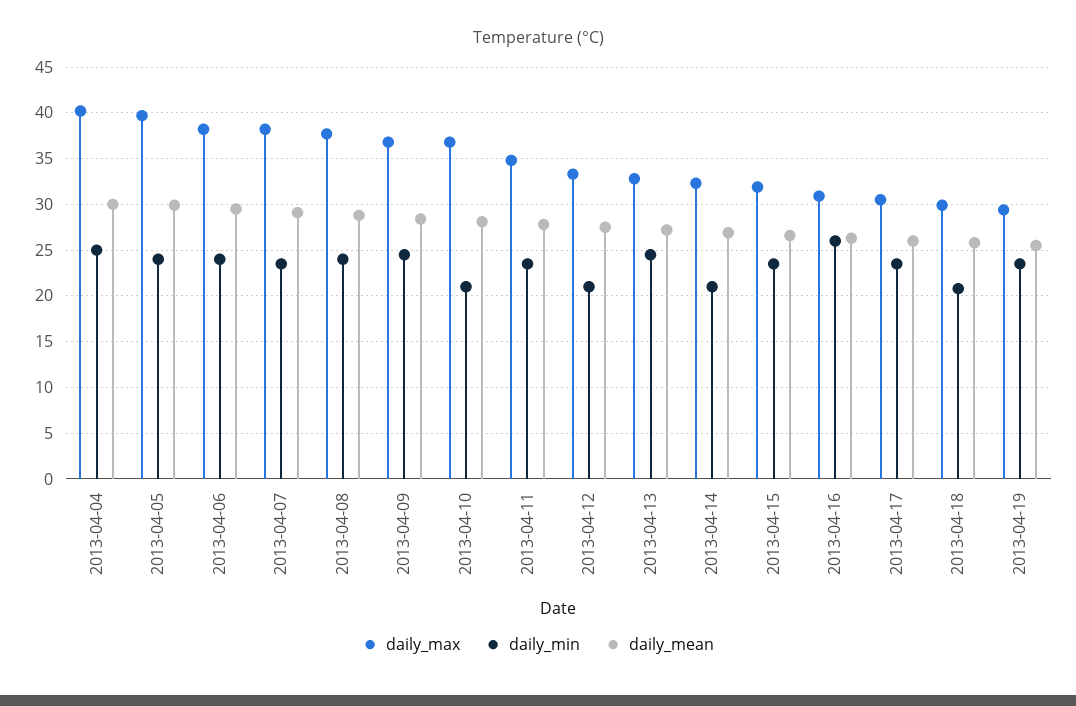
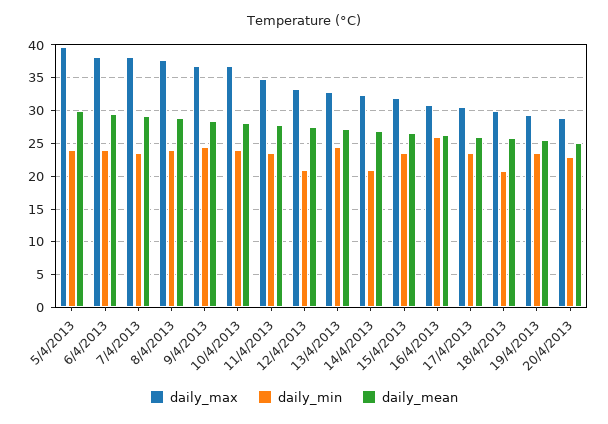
daily_max, 2013-04-04: 40 -> none
daily_min, 2013-04-04: 25 -> none
daily_mean, 2013-04-04: 30 -> none
daily_min, 2013-04-10: 21 -> 24
daily_max, 20/4/2013: none -> 29
daily_min, 20/4/2013: none -> 23
daily_mean, 20/4/2013: none -> 25

